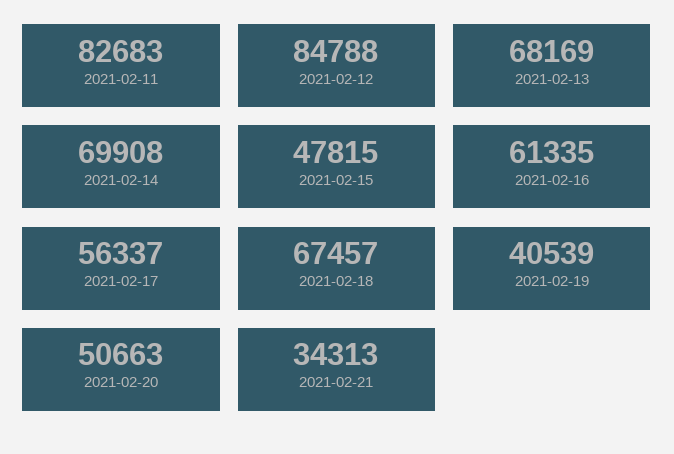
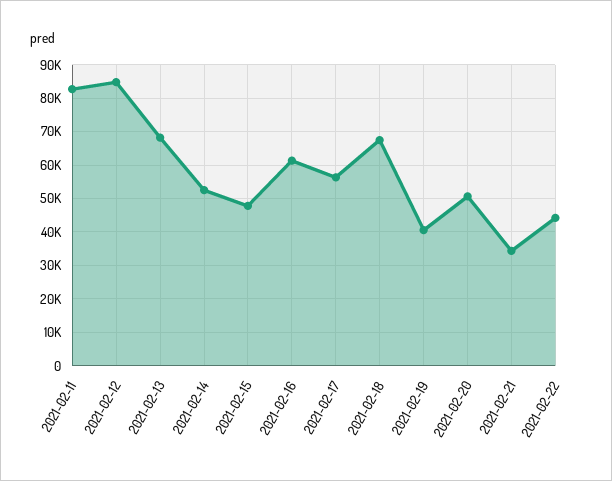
2021-02-14: 69908 -> 52000
2021-02-22: none -> 44000

